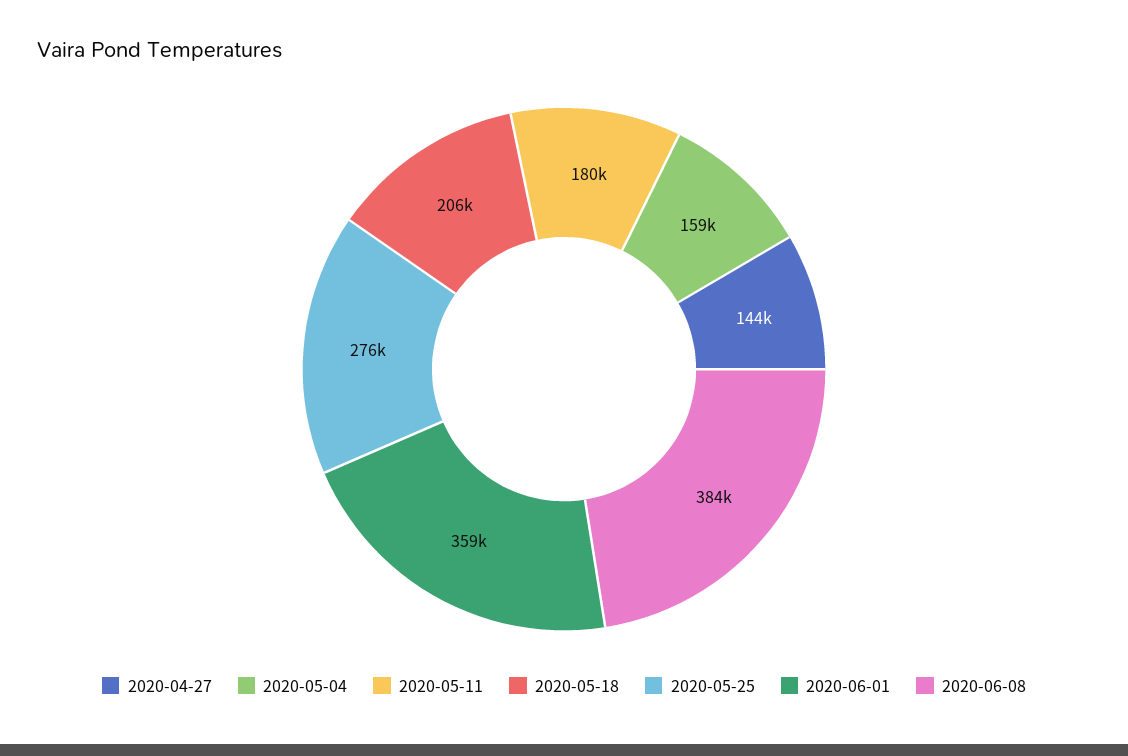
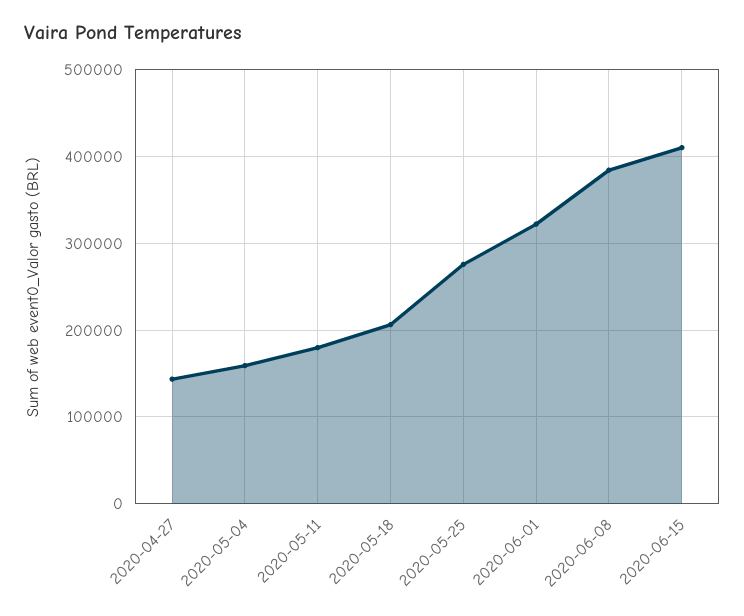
2020-06-01: 359000 -> 320000
2020-06-15: none -> 410000

